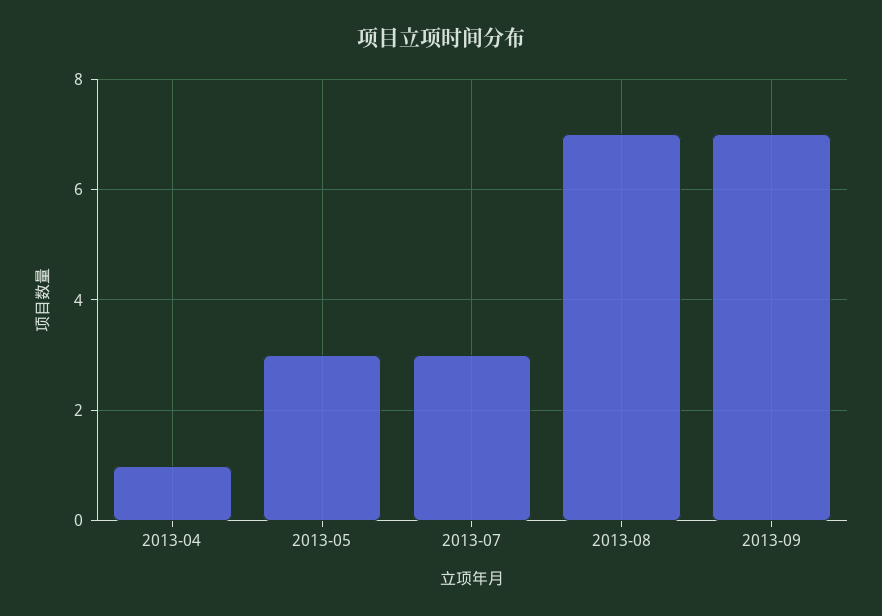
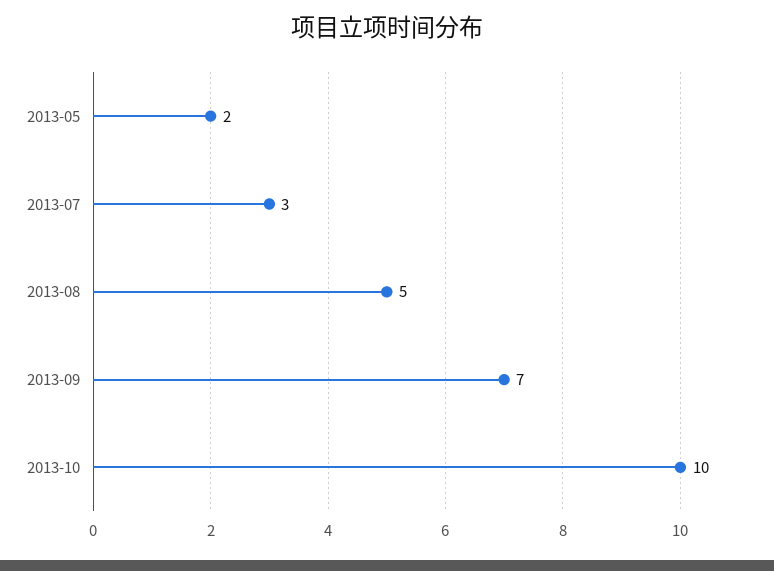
2013-04: 1 -> none
2013-05: 3 -> 2
2013-08: 7 -> 5
2013-10: none -> 10

